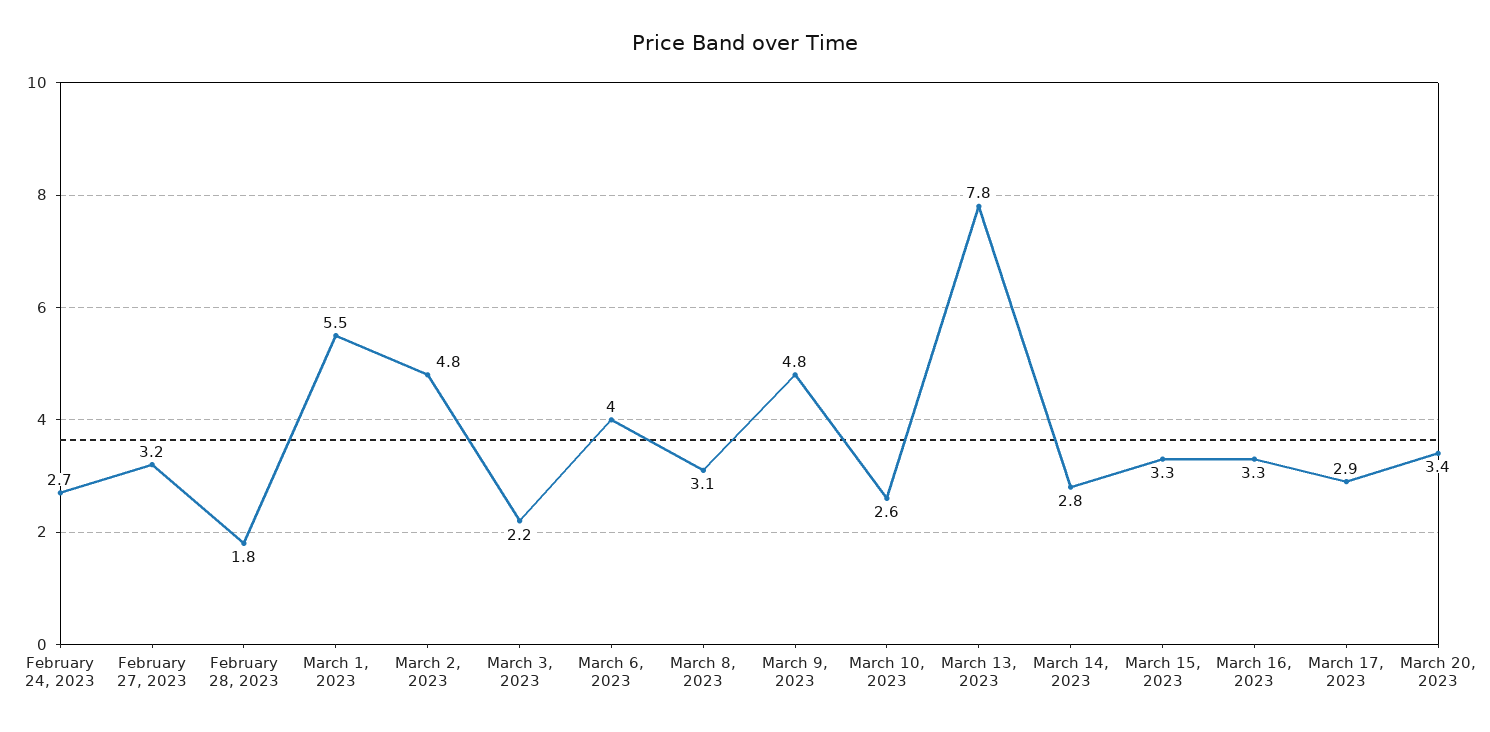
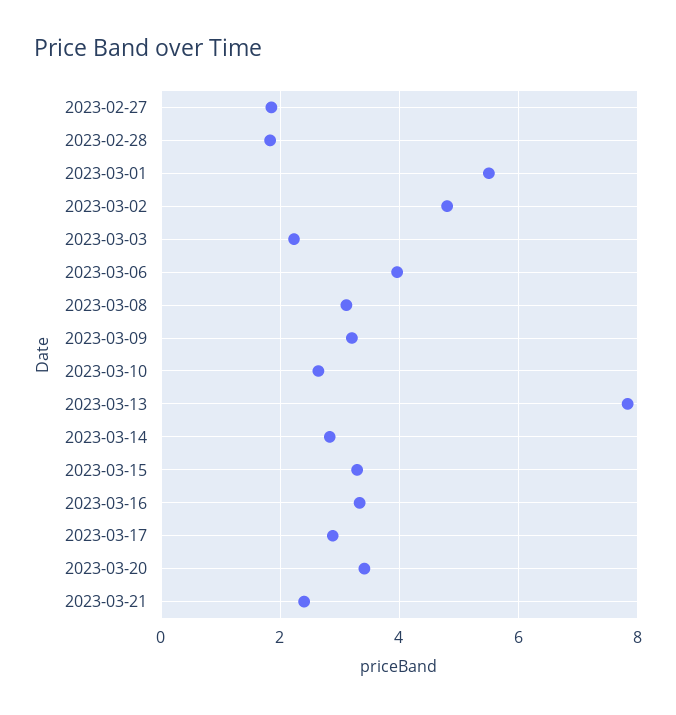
February 24, 2023: 2.7 -> none
February 27, 2023: 3.2 -> 1.8
March 9, 2023: 4.8 -> 3.2
2023-03-21: none -> 2.4

